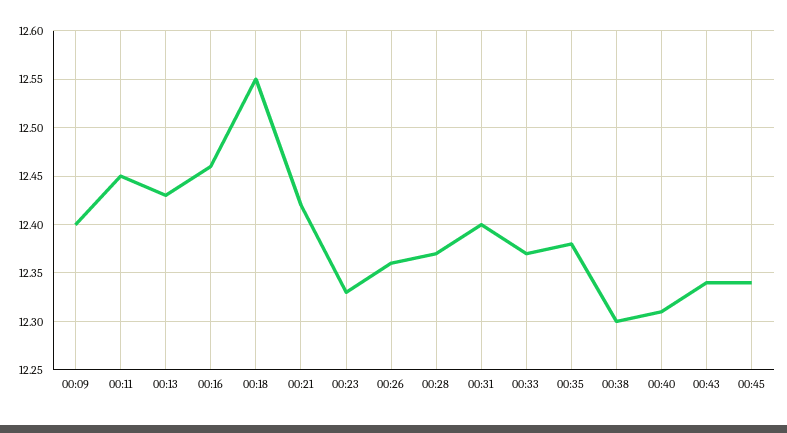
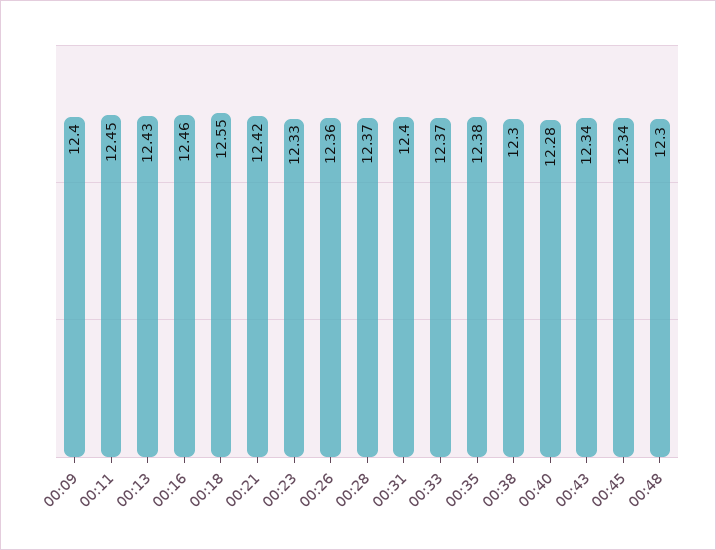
00:40: 12.31 -> 12.28
00:48: none -> 12.3

